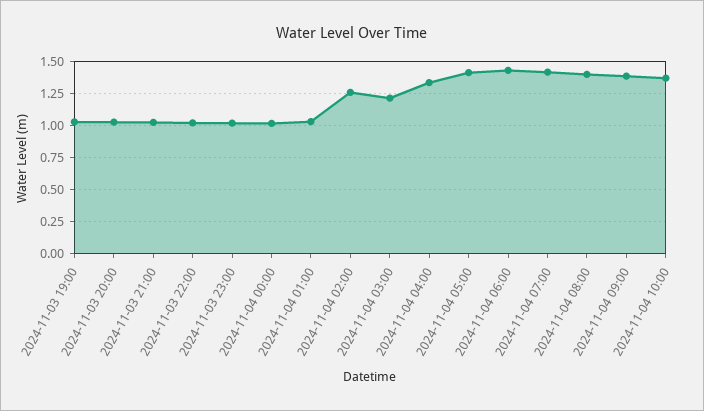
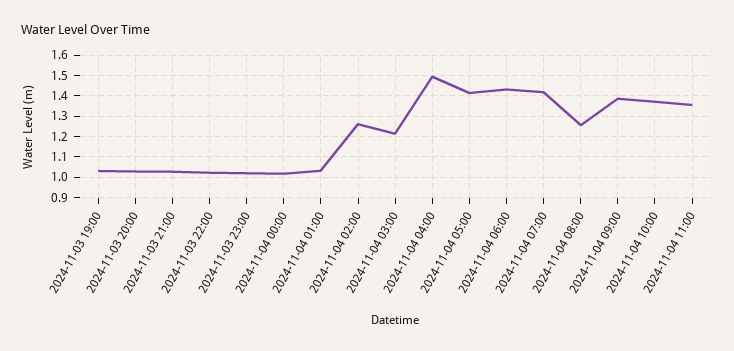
2024-11-04 04:00: 1.35 -> 1.5
2024-11-04 08:00: 1.4 -> 1.25
2024-11-04 11:00: none -> 1.35

